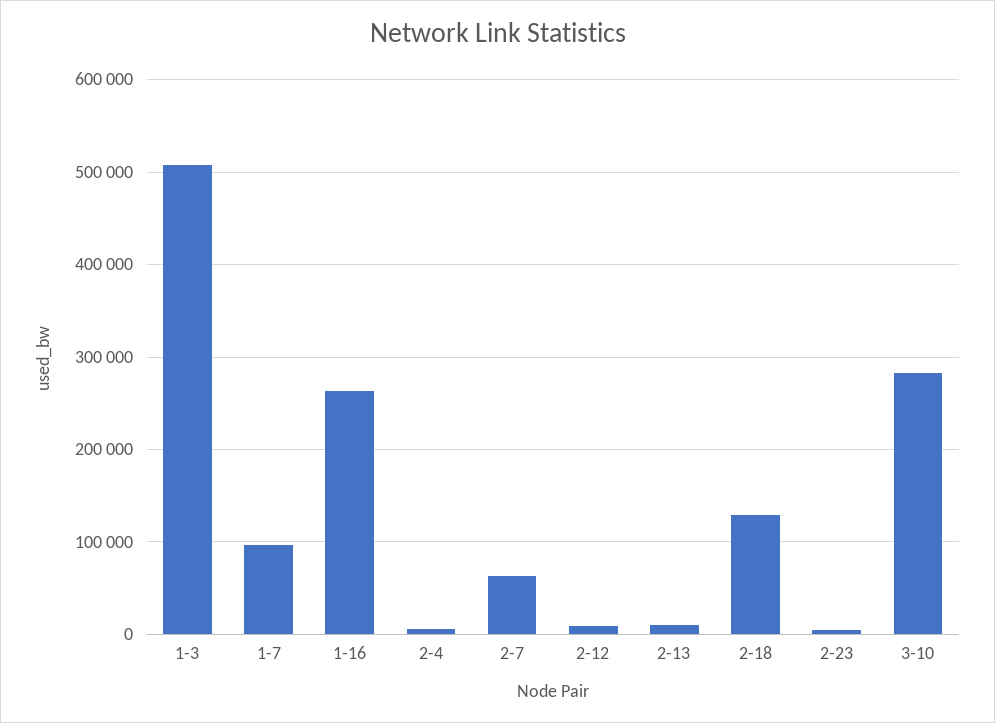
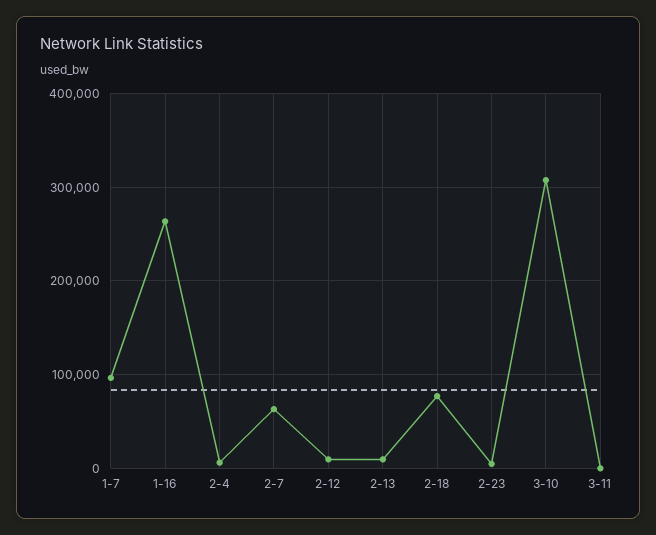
1-3: 510000 -> none
2-18: 130000 -> 80000
3-10: 280000 -> 310000
3-11: none -> 0

